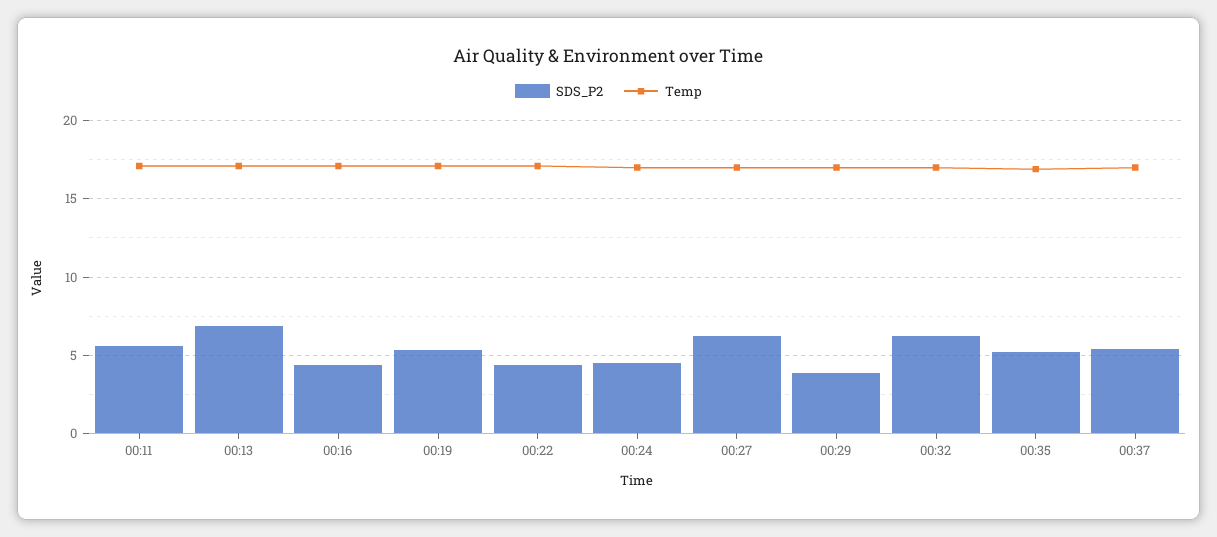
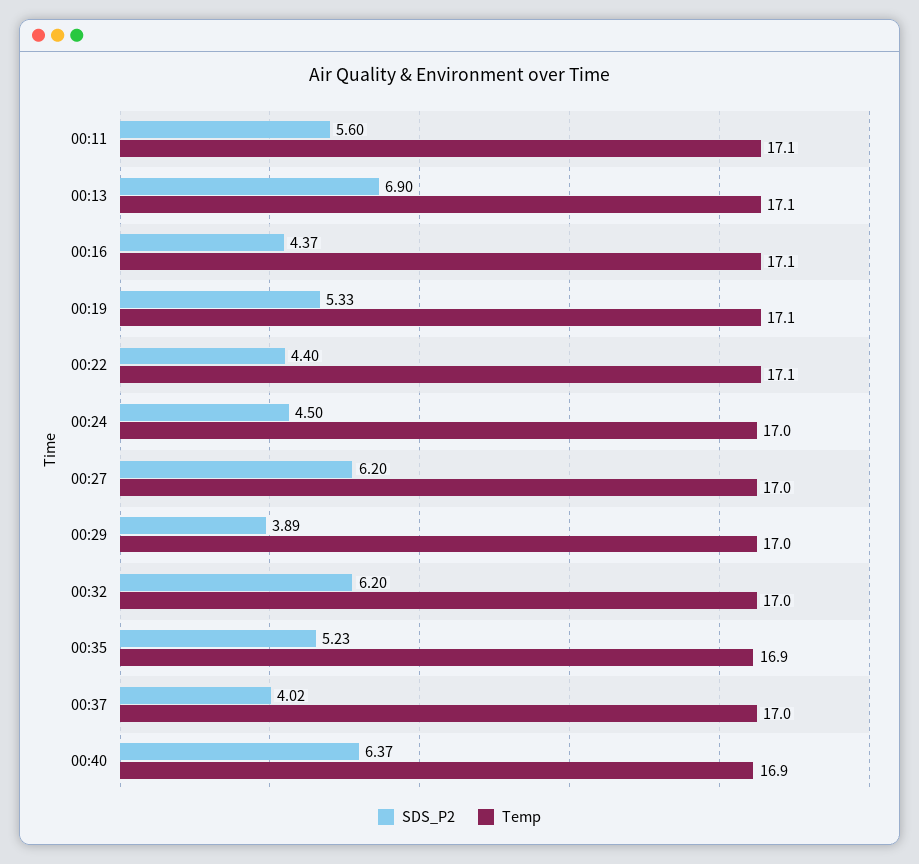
SDS_P2, 00:37: 5.5 -> 4.02
SDS_P2, 00:40: none -> 6.37
Temp, 00:40: none -> 16.9

